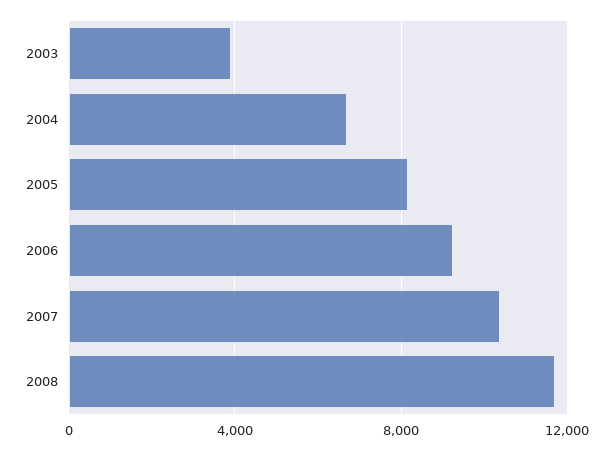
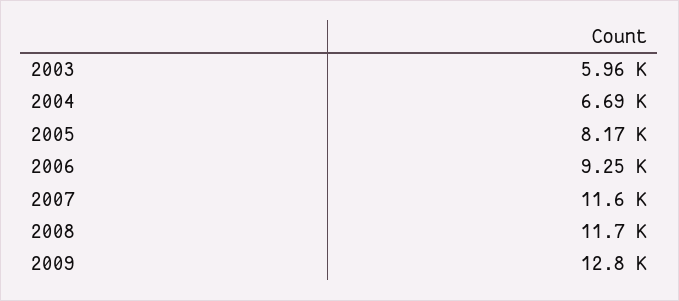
2003: 4000 -> 5960
2007: 10500 -> 11600
2009: none -> 12800

